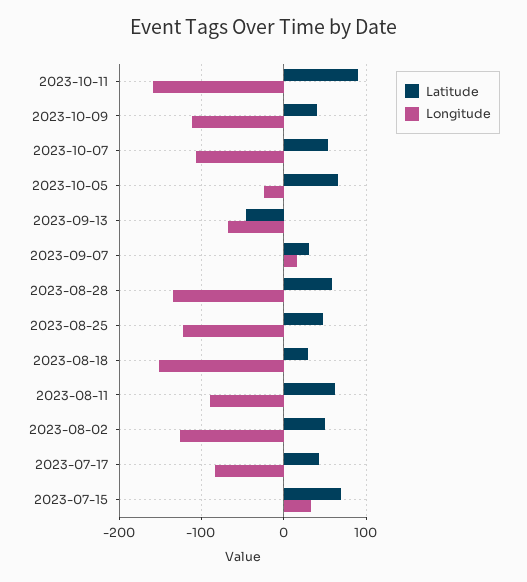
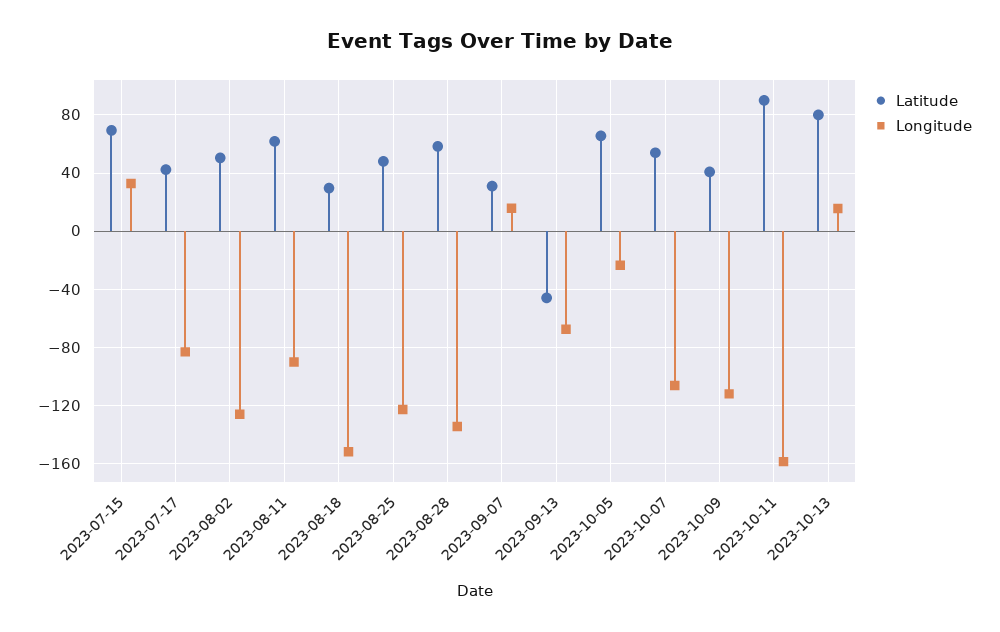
Latitude, 2023-10-13: none -> 80
Longitude, 2023-10-13: none -> 15

